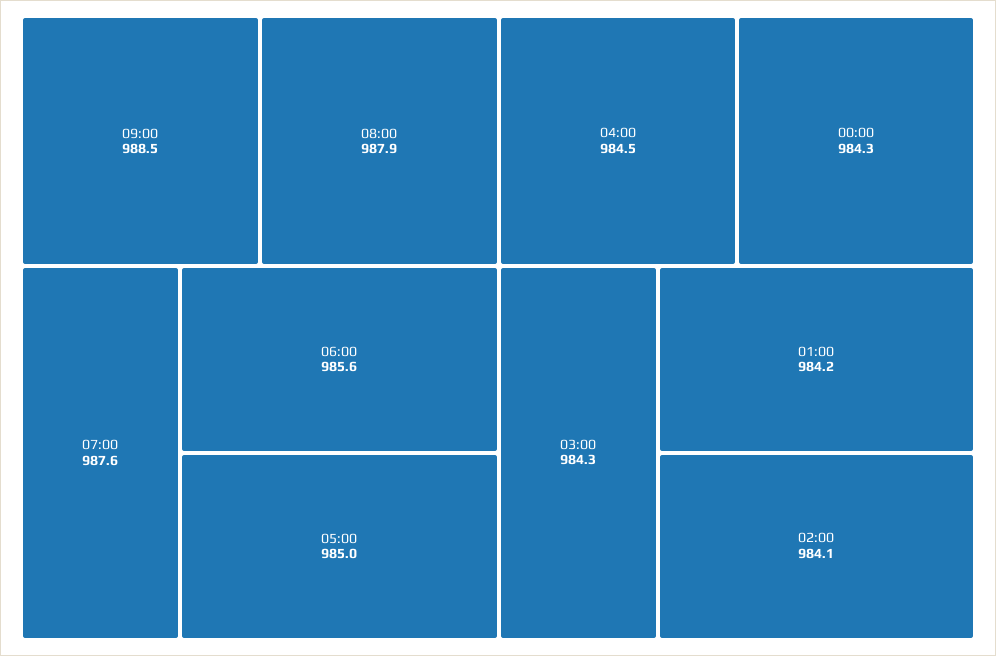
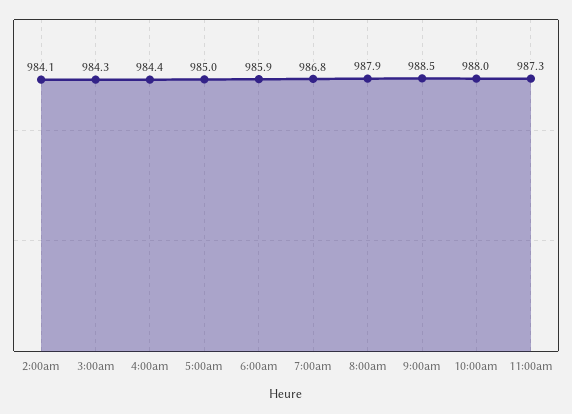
07:00: 987.6 -> 986.8
06:00: 985.6 -> 985.9
04:00: 984.5 -> 984.4
00:00: 984.3 -> none
01:00: 984.2 -> none
10:00am: none -> 988
11:00am: none -> 987.3

